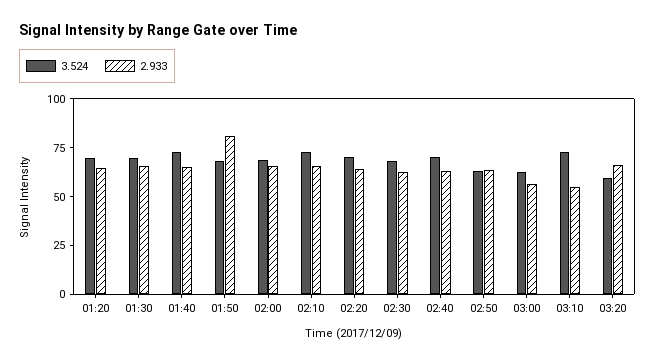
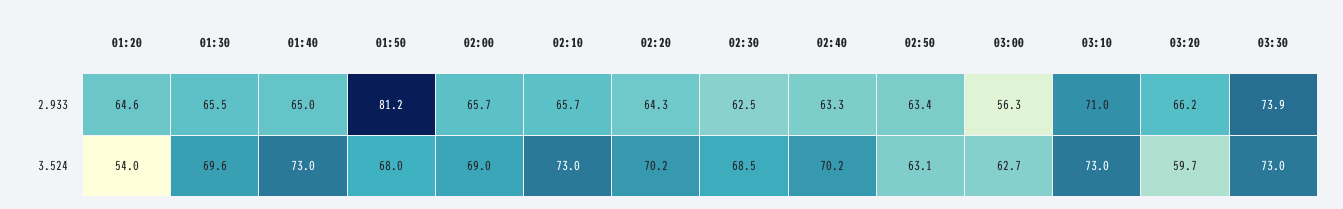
3.524, 01:20: 70 -> 54
2.933, 03:10: 55 -> 71
2.933, 03:30: none -> 73.9
3.524, 03:30: none -> 73

